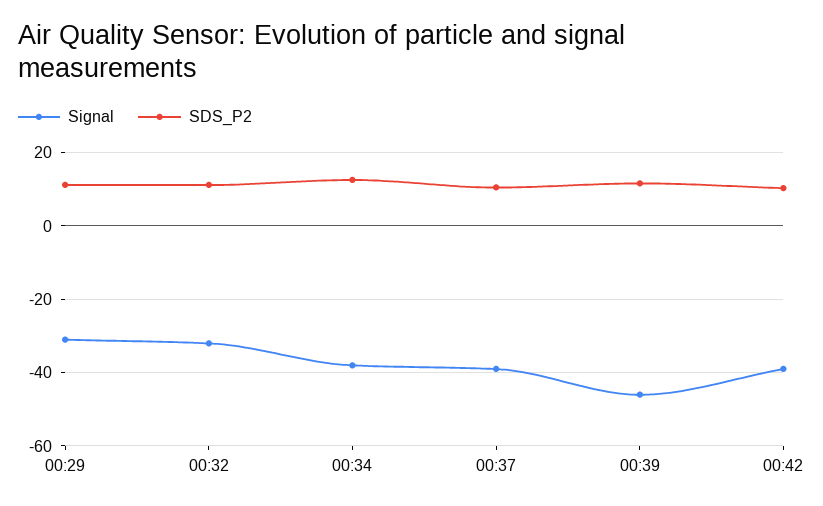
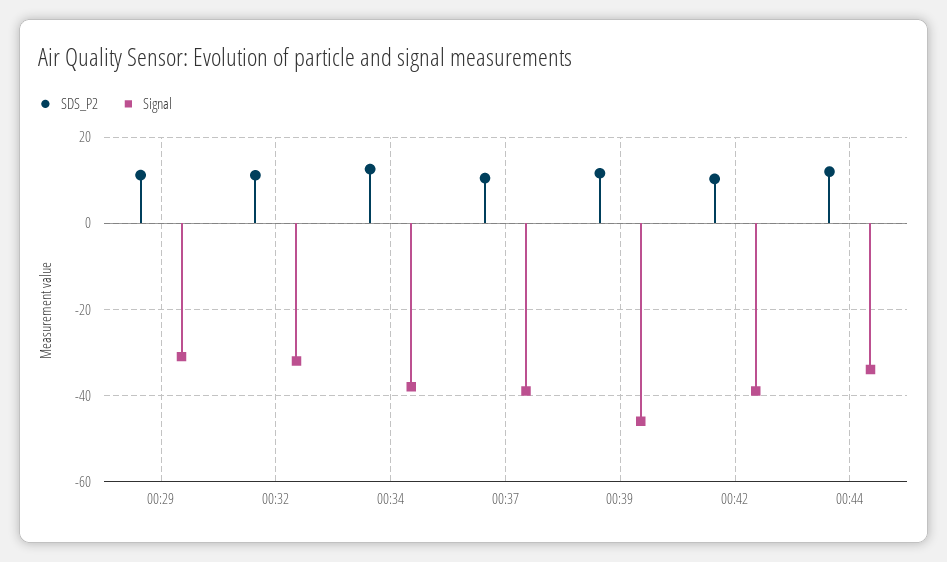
SDS_P2, 00:44: none -> 12
Signal, 00:44: none -> -34

